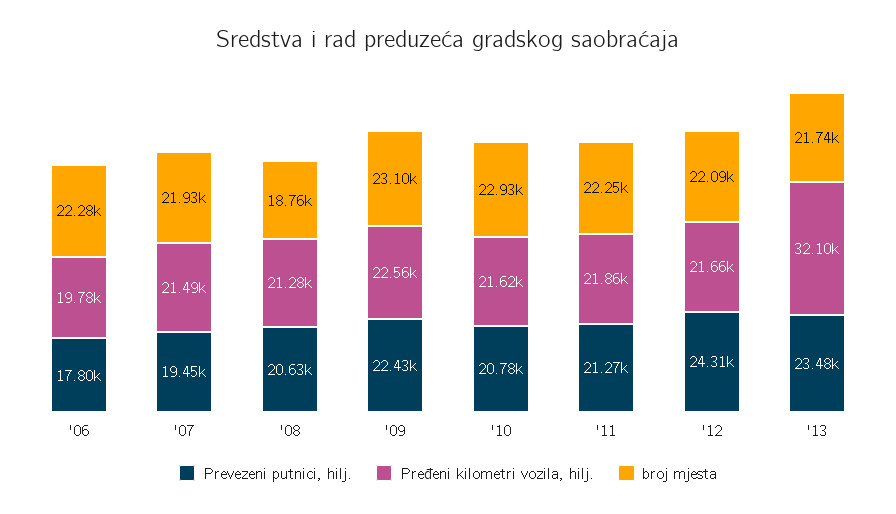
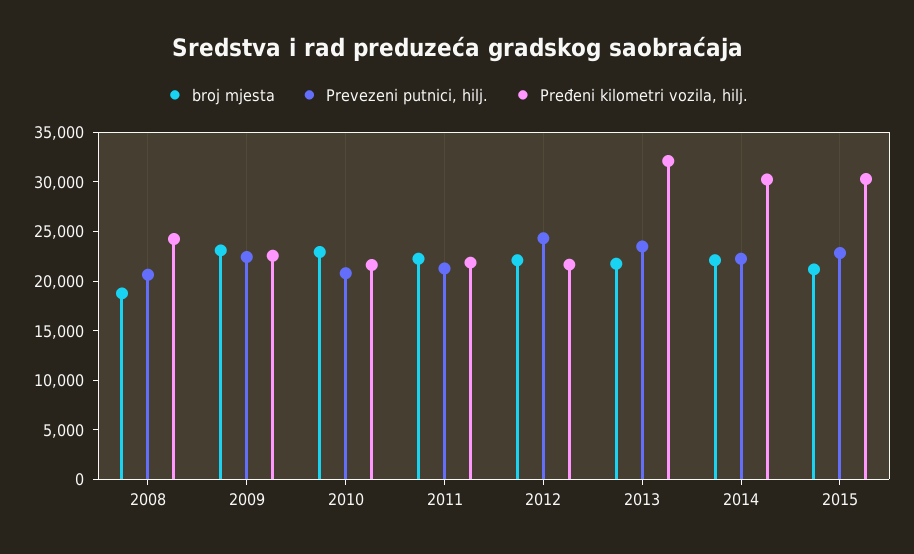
Prevezeni putnici, hilj., '06: 17800 -> none
Pređeni kilometri vozila, hilj., '06: 19780 -> none
broj mjesta, '06: 22280 -> none
Prevezeni putnici, hilj., '07: 19450 -> none
Pređeni kilometri vozila, hilj., '07: 21490 -> none
broj mjesta, '07: 21930 -> none
Pređeni kilometri vozila, hilj., '08: 21280 -> 24000
broj mjesta, 2014: none -> 22000
Prevezeni putnici, hilj., 2014: none -> 22000
Pređeni kilometri vozila, hilj., 2014: none -> 30000
broj mjesta, 2015: none -> 21000
Prevezeni putnici, hilj., 2015: none -> 23000
Pređeni kilometri vozila, hilj., 2015: none -> 30000

